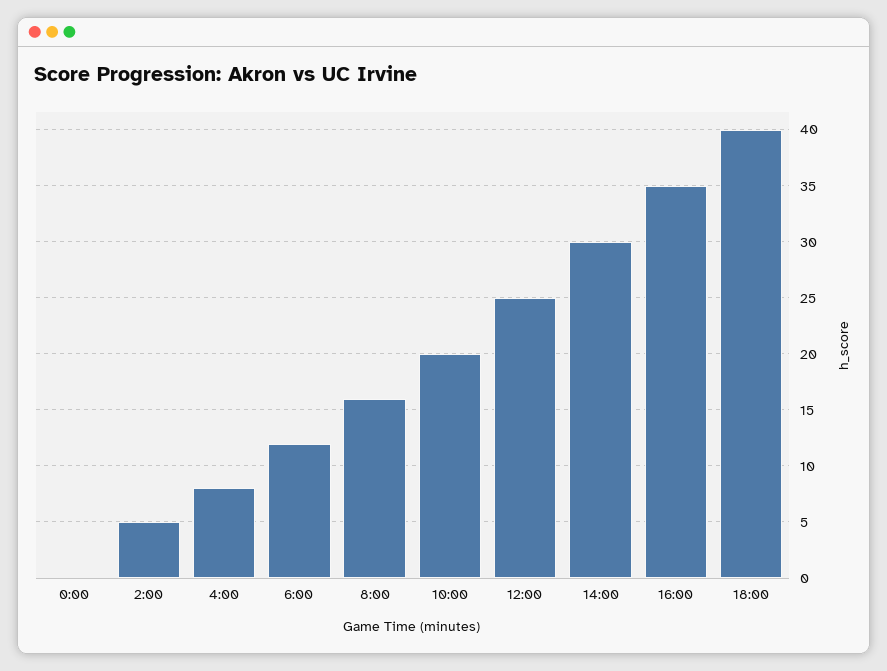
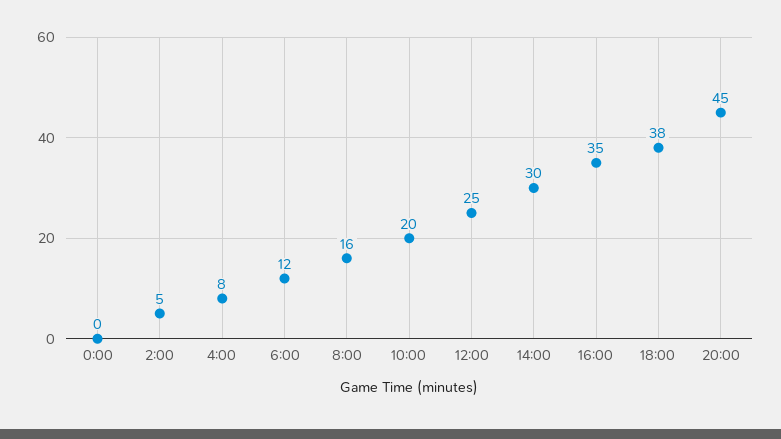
18:00: 40 -> 38
20:00: none -> 45

